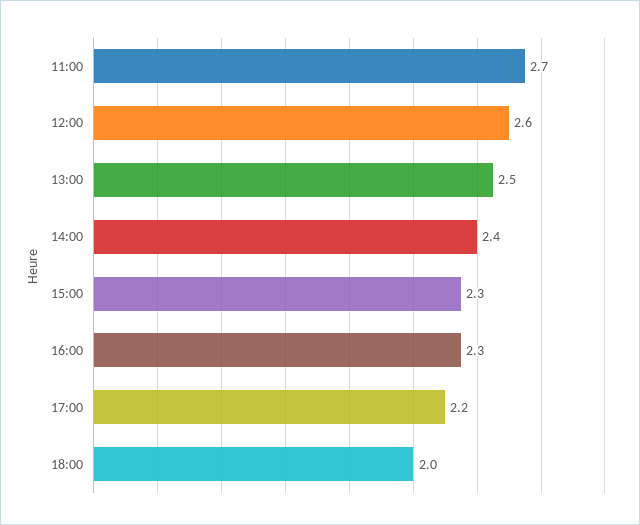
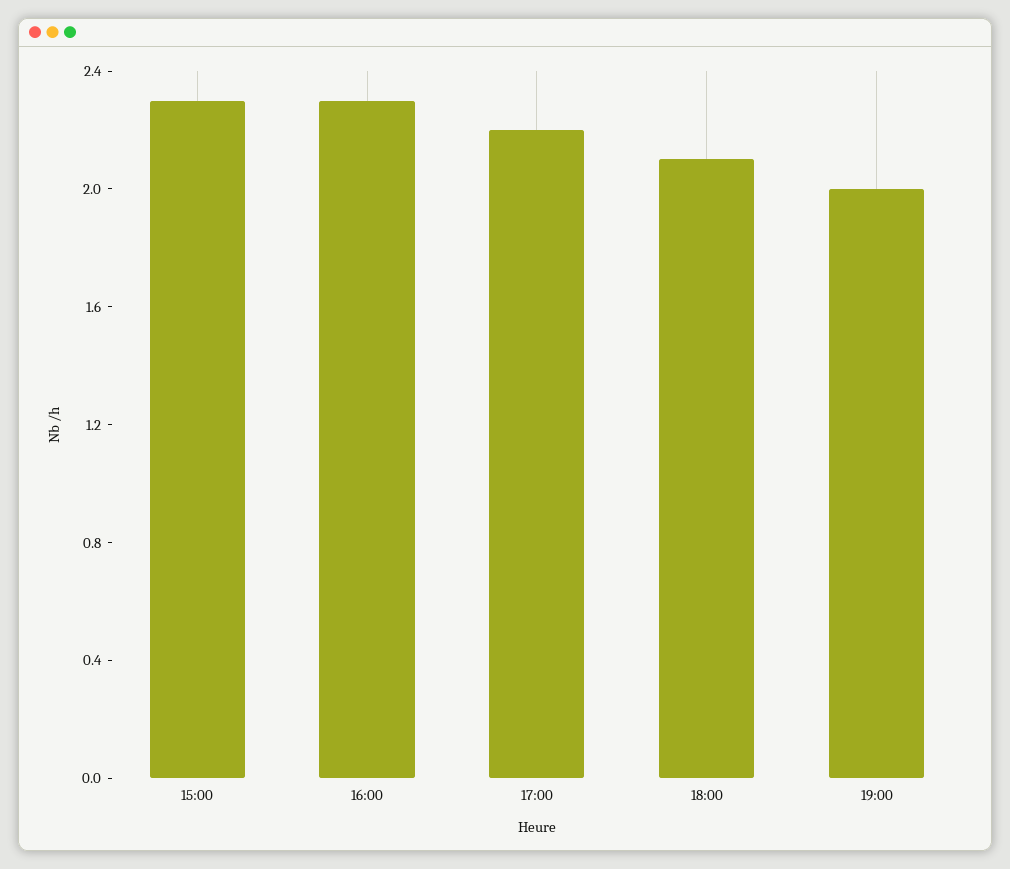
11:00: 2.7 -> none
12:00: 2.6 -> none
13:00: 2.5 -> none
14:00: 2.4 -> none
18:00: 2 -> 2.1
19:00: none -> 2

